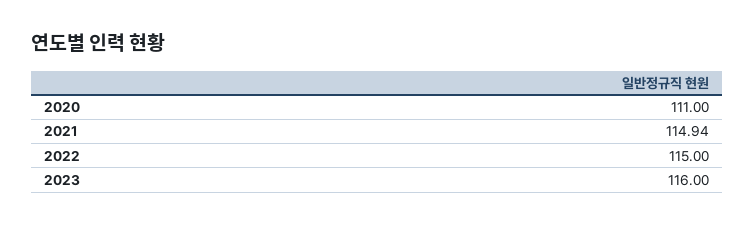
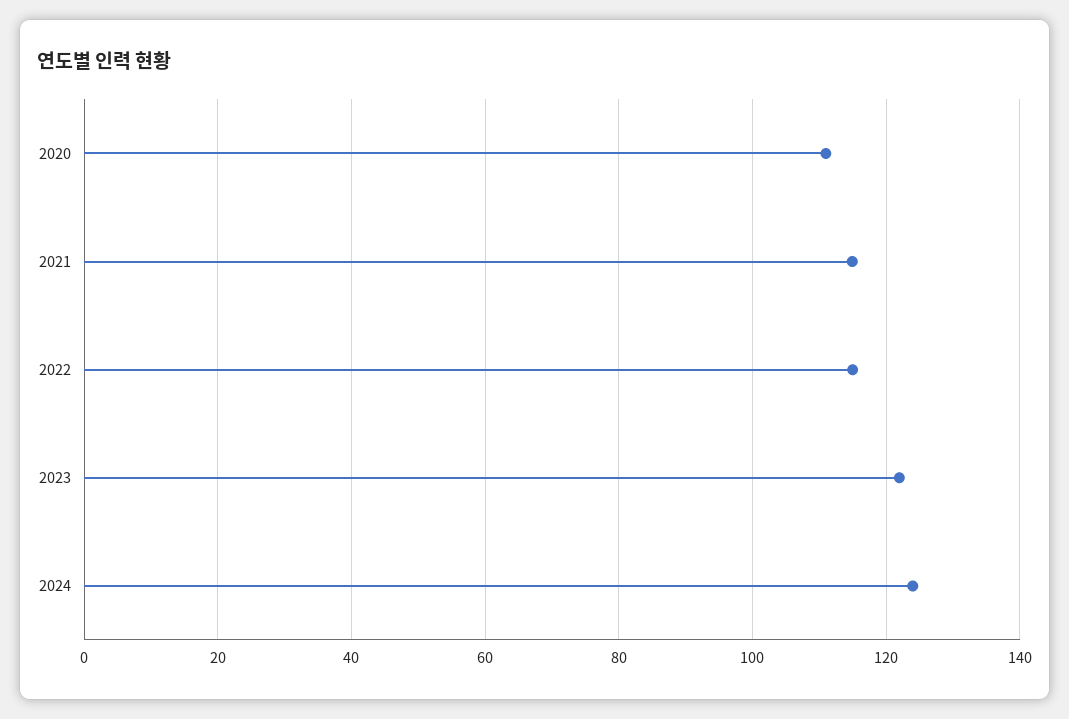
2023: 116 -> 122
2024: none -> 124

